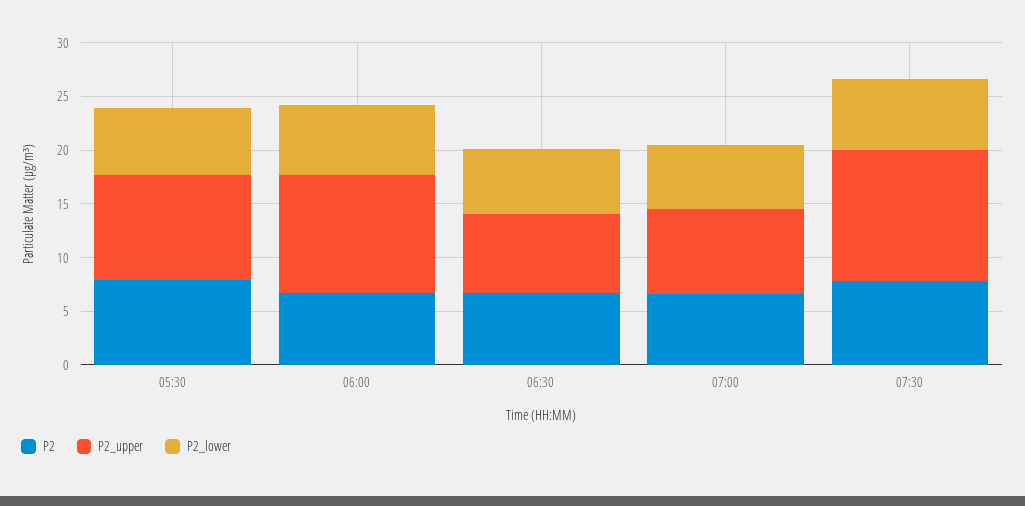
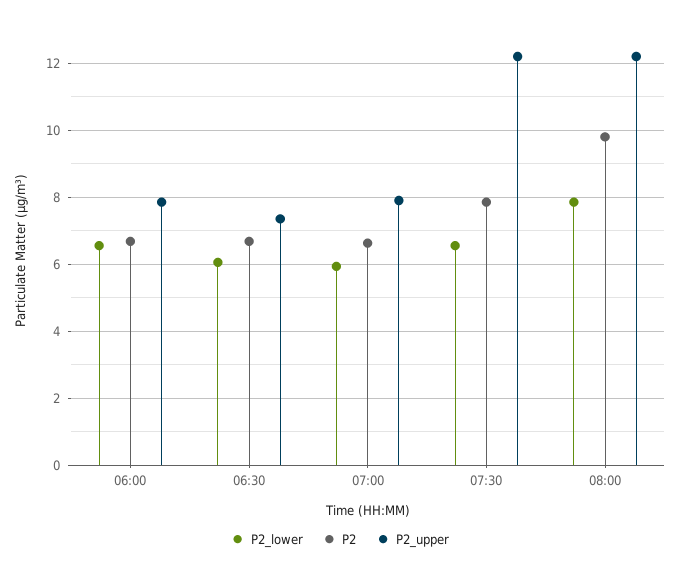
P2, 05:30: 8 -> none
P2_upper, 05:30: 10 -> none
P2_lower, 05:30: 6 -> none
P2_upper, 06:00: 11 -> 7.8
P2_lower, 08:00: none -> 7.8
P2, 08:00: none -> 9.8
P2_upper, 08:00: none -> 12.2

